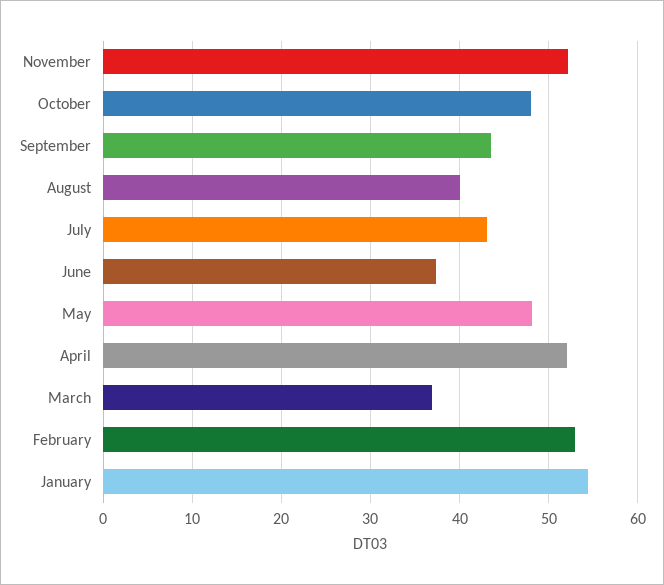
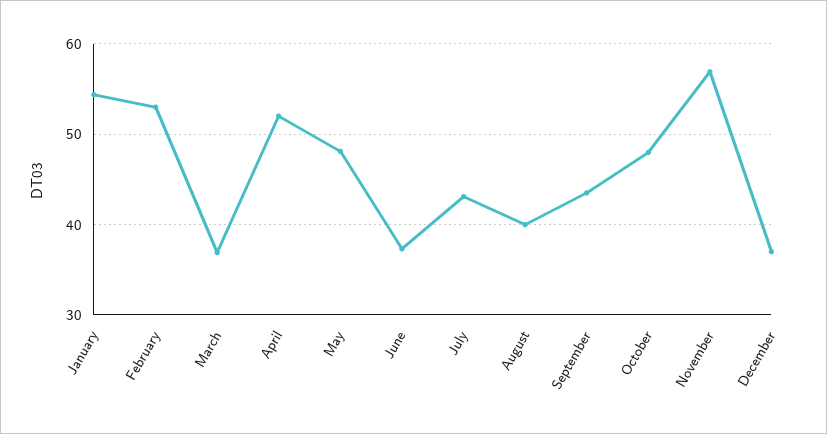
November: 52 -> 57
December: none -> 37

